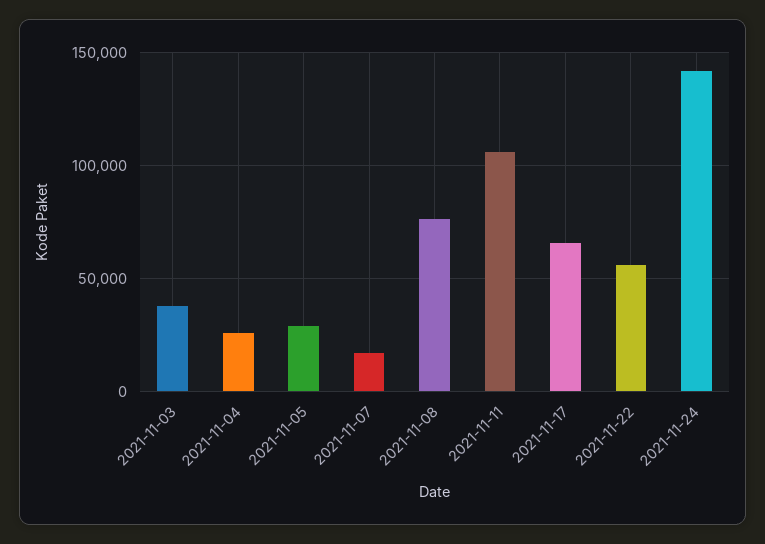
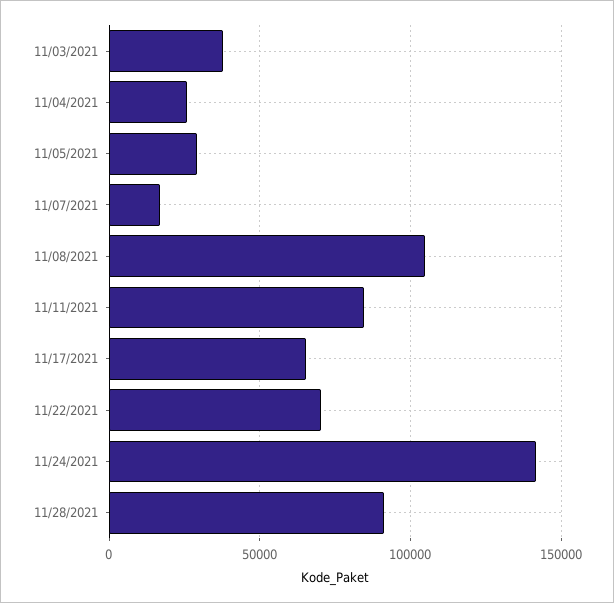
2021-11-08: 75000 -> 105000
2021-11-11: 105000 -> 85000
2021-11-22: 55000 -> 70000
11/28/2021: none -> 90000

